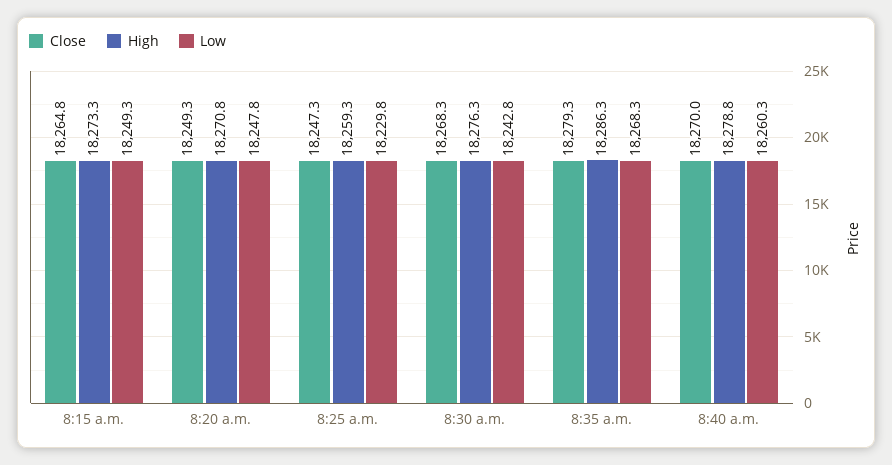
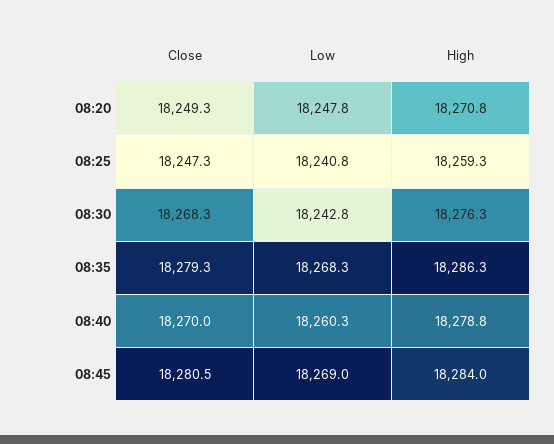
Close, 8:15 a.m.: 18264.8 -> none
High, 8:15 a.m.: 18273.3 -> none
Low, 8:15 a.m.: 18249.3 -> none
Low, 8:25 a.m.: 18229.8 -> 18240.8
Close, 08:45: none -> 18280.5
Low, 08:45: none -> 18269
High, 08:45: none -> 18284

